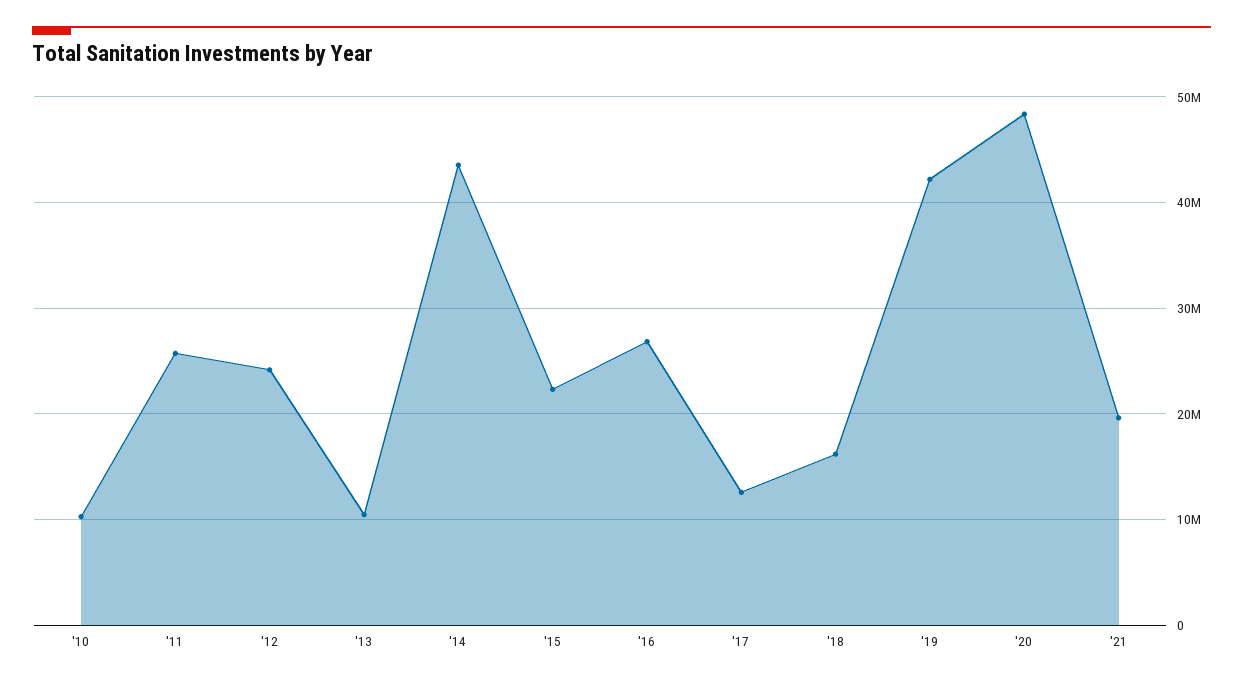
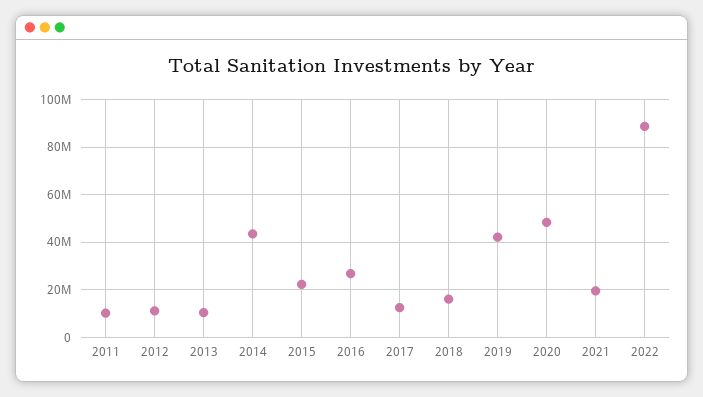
'10: 10000000 -> none
'11: 26000000 -> 10000000
'12: 24000000 -> 10000000
2022: none -> 90000000

